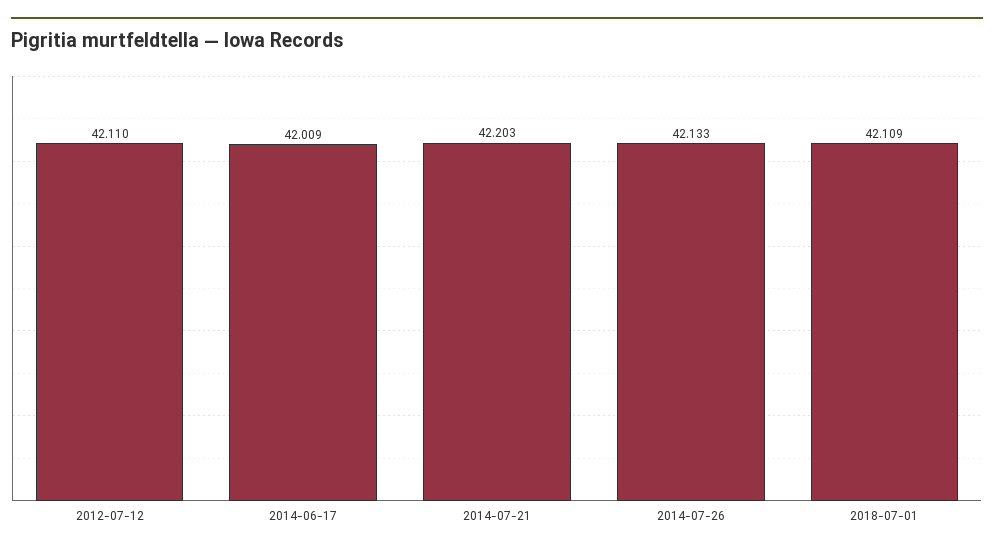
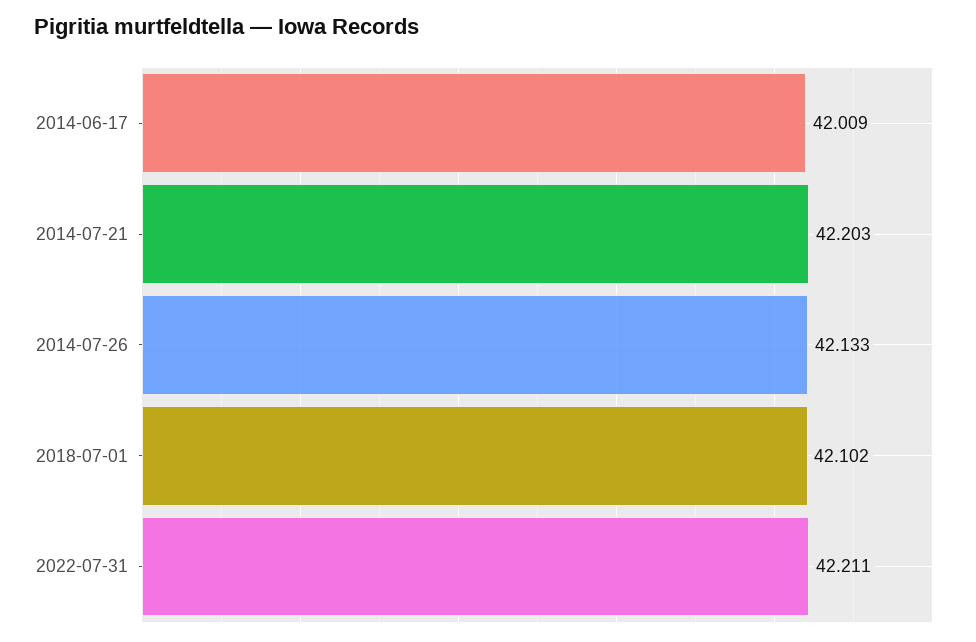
2012-07-12: 42.11 -> none
2018-07-01: 42.109 -> 42.102
2022-07-31: none -> 42.211

